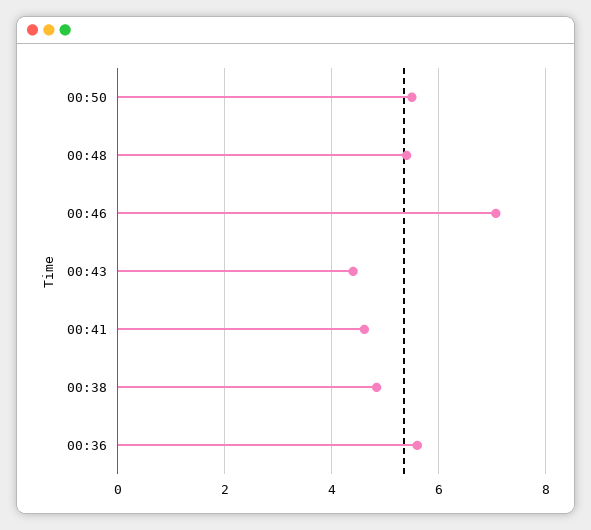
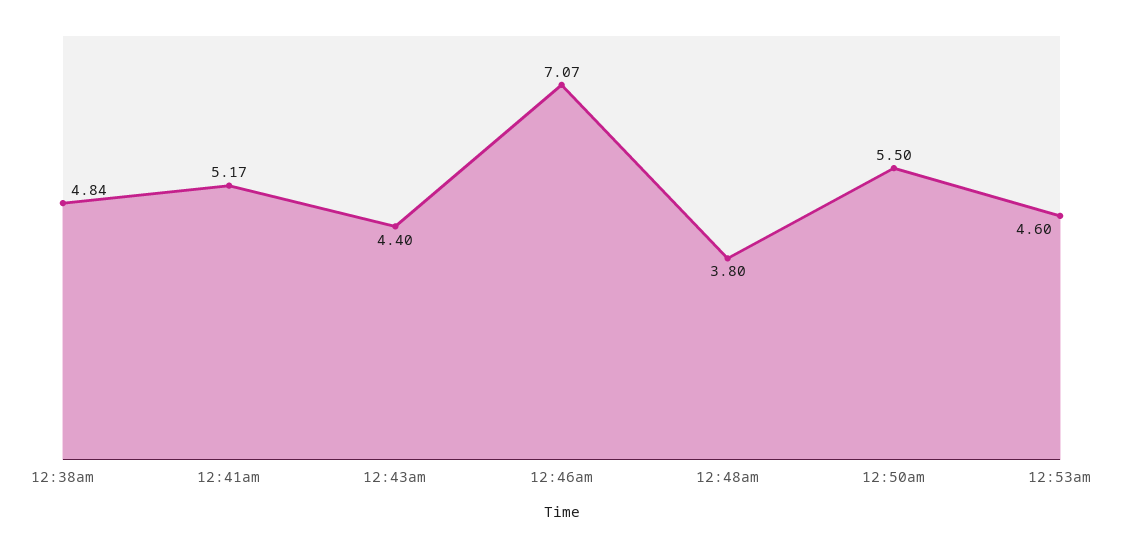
00:48: 5.4 -> 3.8
00:41: 4.6 -> 5.17
00:36: 5.6 -> none
12:53am: none -> 4.6

